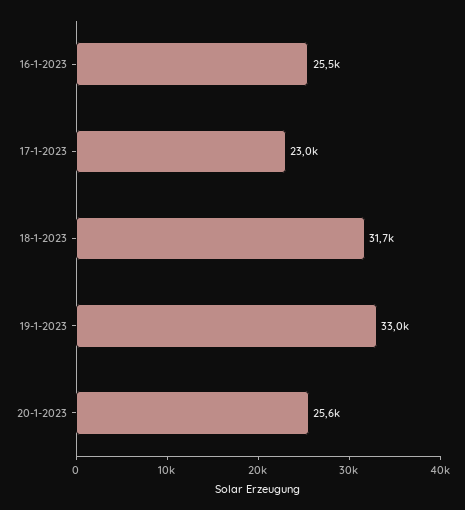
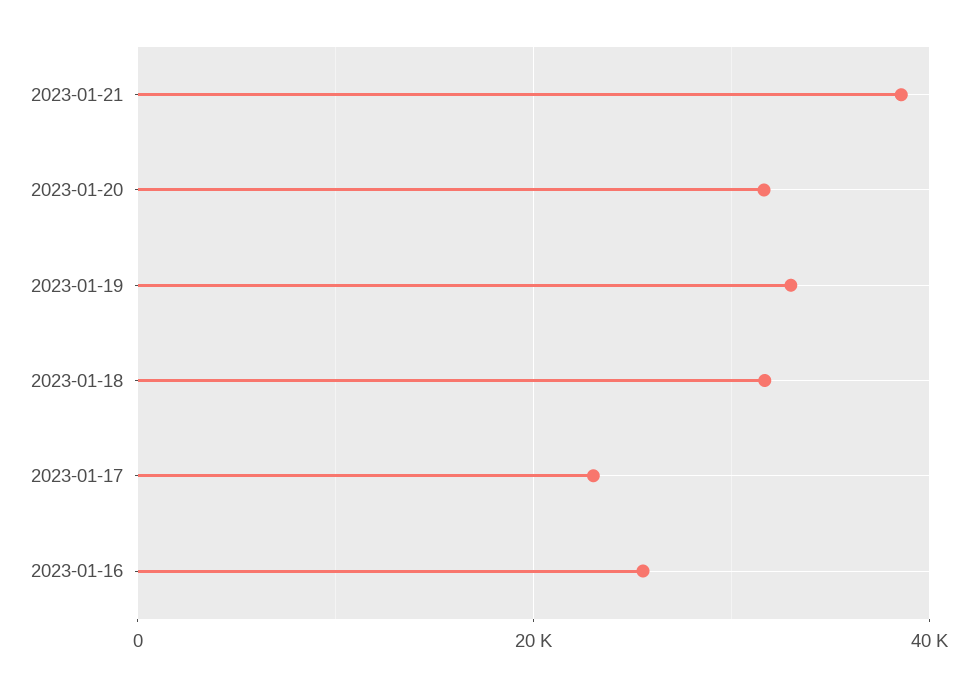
20-1-2023: 25600 -> 32000
2023-01-21: none -> 38000

